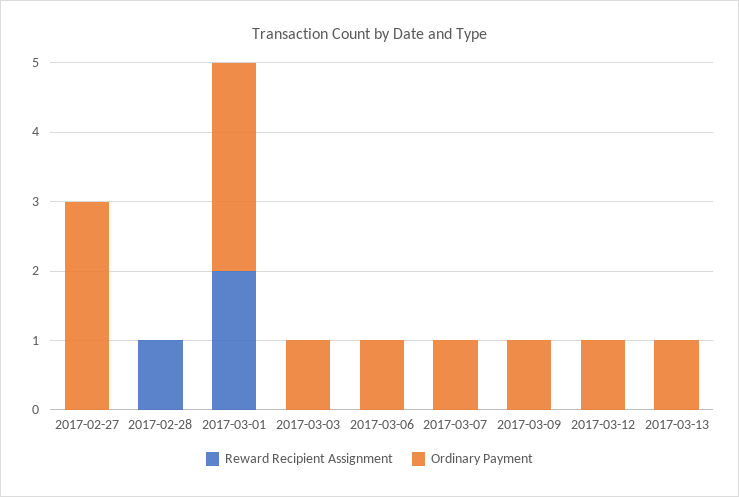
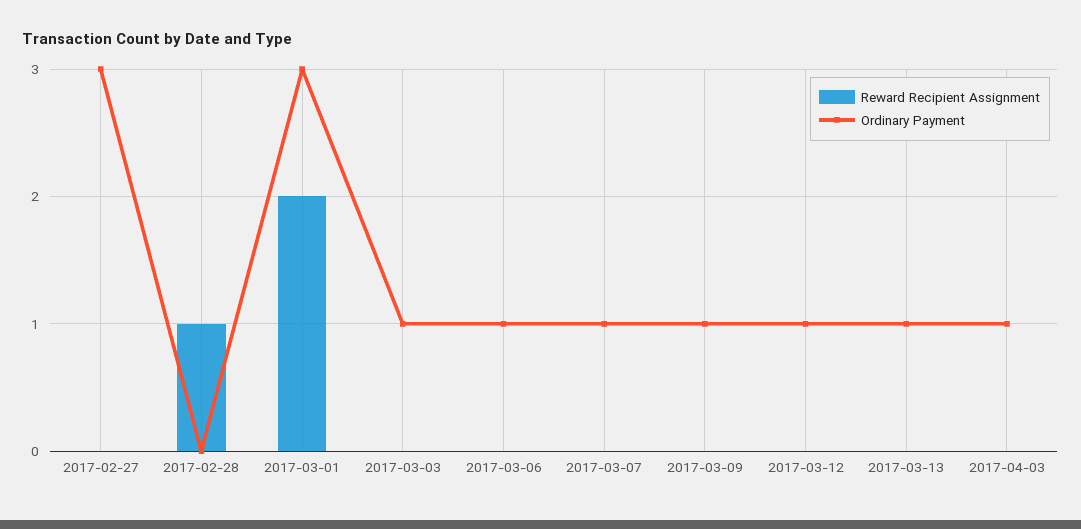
Reward Recipient Assignment, 2017-04-03: none -> 0
Ordinary Payment, 2017-04-03: none -> 1

